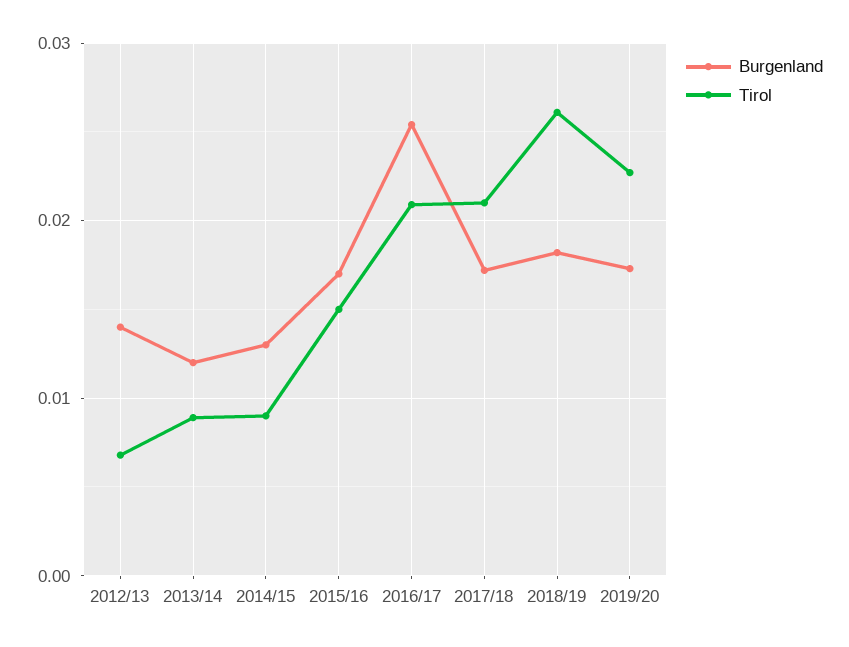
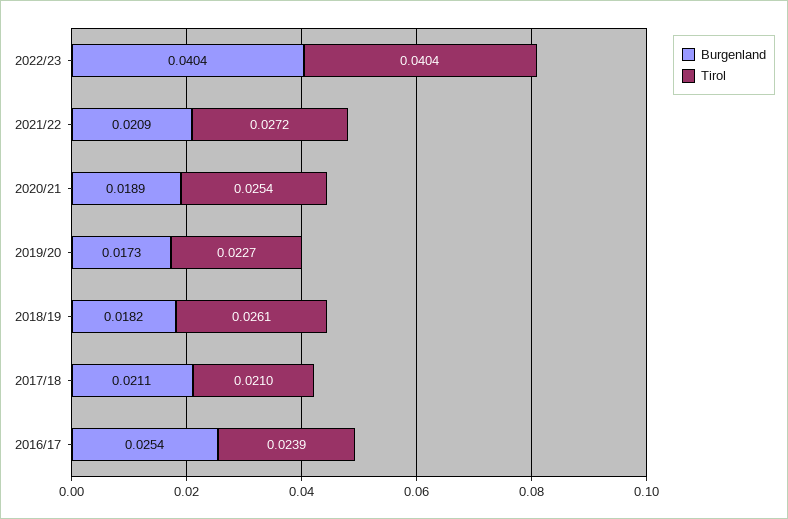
Burgenland, 2012/13: 0.014 -> none
Tirol, 2012/13: 0.007 -> none
Burgenland, 2013/14: 0.012 -> none
Tirol, 2013/14: 0.009 -> none
Burgenland, 2014/15: 0.013 -> none
Tirol, 2014/15: 0.009 -> none
Burgenland, 2015/16: 0.017 -> none
Tirol, 2015/16: 0.015 -> none
Tirol, 2016/17: 0.021 -> 0.0239
Burgenland, 2017/18: 0.017 -> 0.0211
Burgenland, 2022/23: none -> 0.0404
Tirol, 2022/23: none -> 0.0404
Burgenland, 2021/22: none -> 0.0209
Tirol, 2021/22: none -> 0.0272
Burgenland, 2020/21: none -> 0.0189
Tirol, 2020/21: none -> 0.0254

